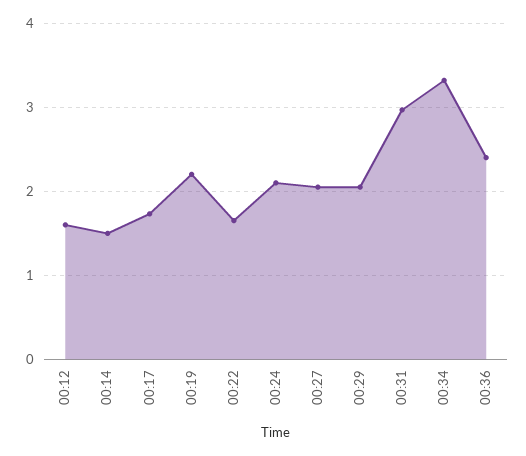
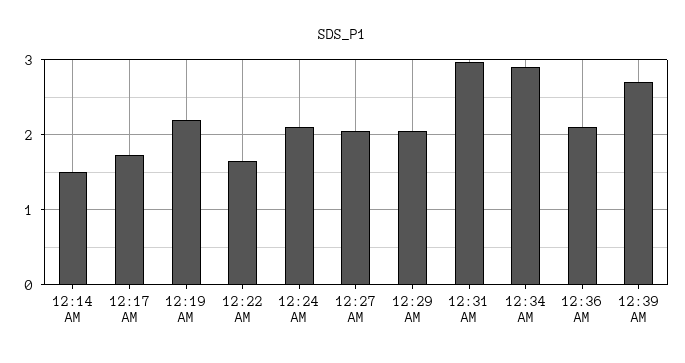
00:12: 1.6 -> none
00:34: 3.3 -> 2.9
00:36: 2.4 -> 2.1
12:39 AM: none -> 2.7

